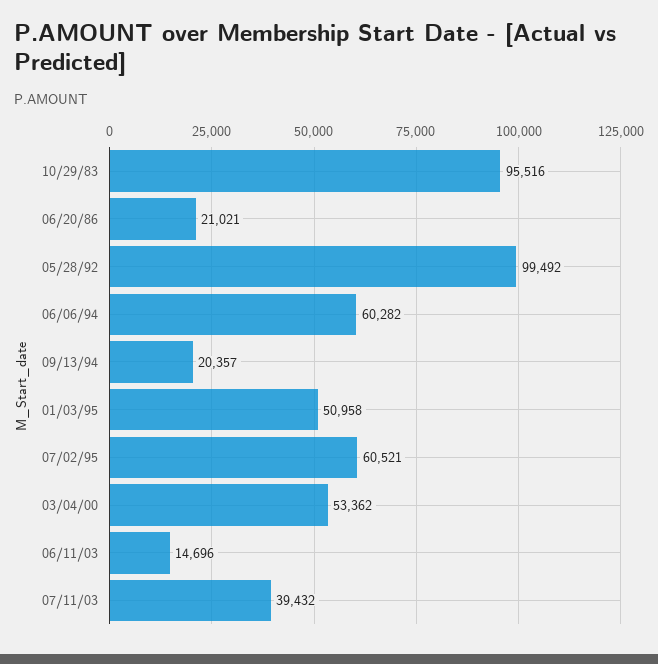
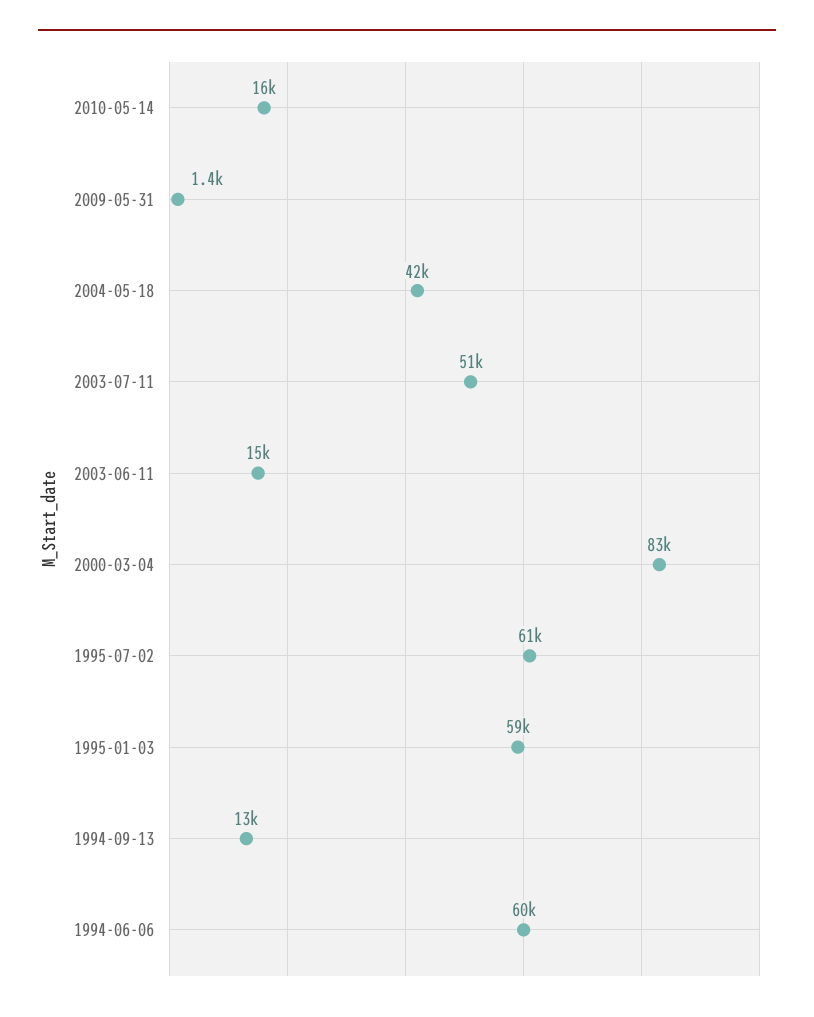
10/29/83: 95516 -> none
06/20/86: 21021 -> none
05/28/92: 99492 -> none
09/13/94: 20357 -> 13000
01/03/95: 50958 -> 59000
03/04/00: 53362 -> 83000
07/11/03: 39432 -> 51000
2010-05-14: none -> 16000
2009-05-31: none -> 1400
2004-05-18: none -> 42000

